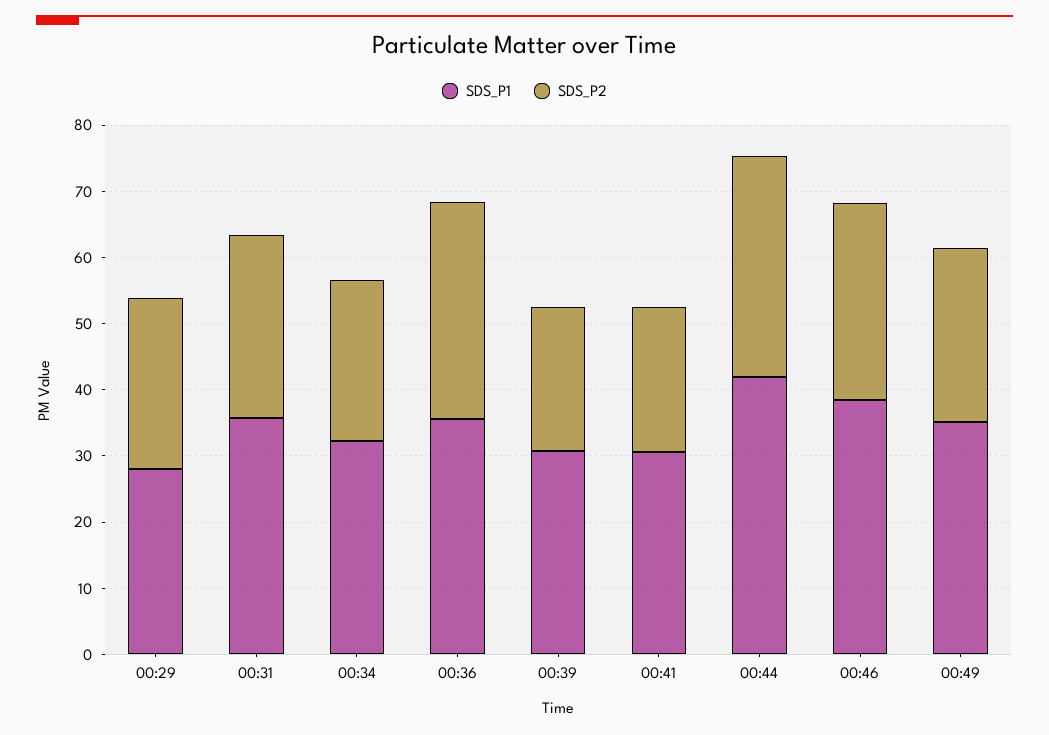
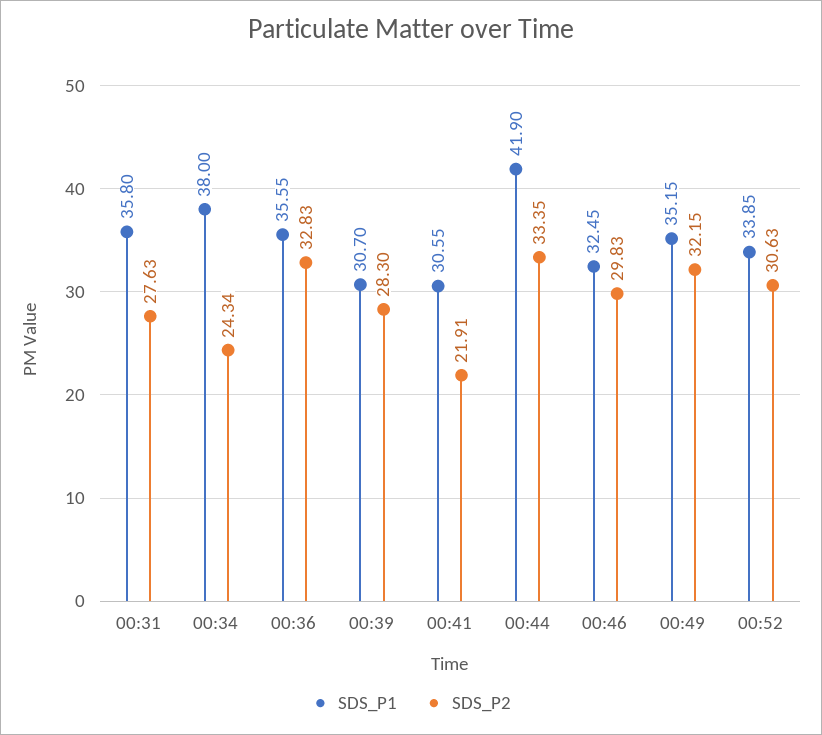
SDS_P1, 00:29: 28 -> none
SDS_P2, 00:29: 26 -> none
SDS_P1, 00:34: 32 -> 38
SDS_P2, 00:39: 22 -> 28.3
SDS_P1, 00:46: 38 -> 32.45
SDS_P2, 00:49: 26 -> 32.15
SDS_P1, 00:52: none -> 33.85
SDS_P2, 00:52: none -> 30.63

